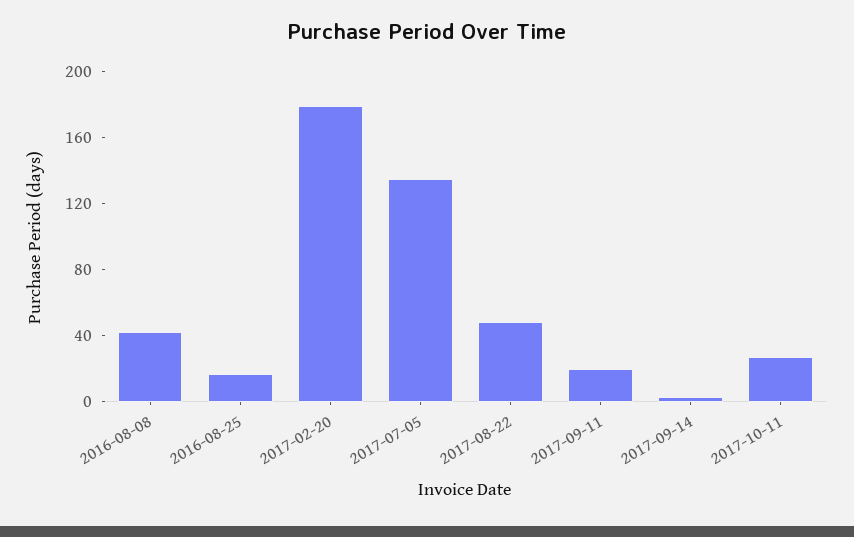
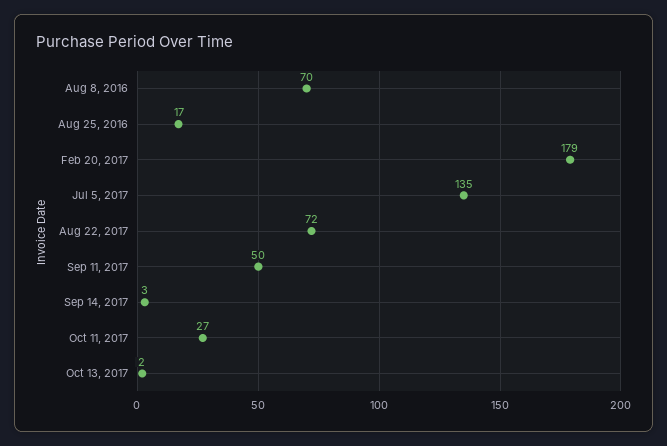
2016-08-08: 40 -> 70
2017-08-22: 50 -> 72
2017-09-11: 20 -> 50
Oct 13, 2017: none -> 2

